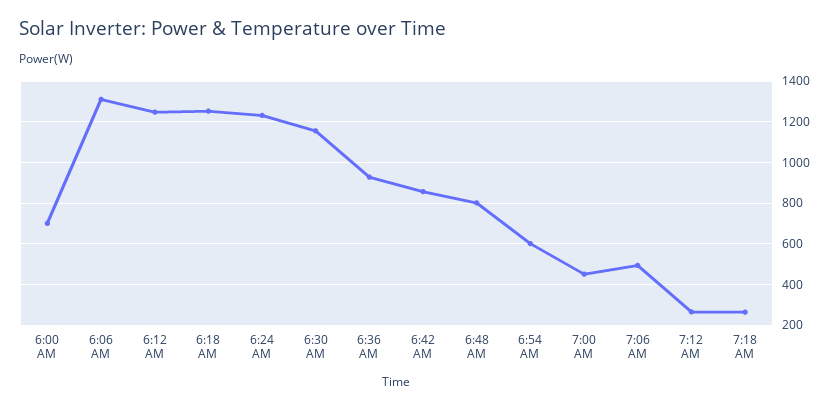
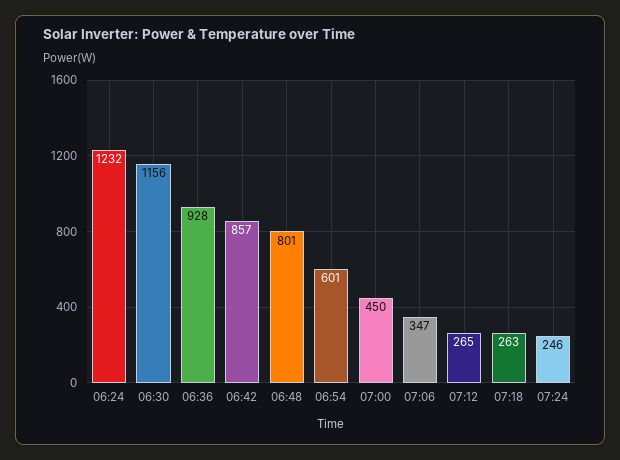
6:00 AM: 700 -> none
6:06 AM: 1300 -> none
6:12 AM: 1250 -> none
6:18 AM: 1250 -> none
7:06 AM: 500 -> 347
07:24: none -> 246

